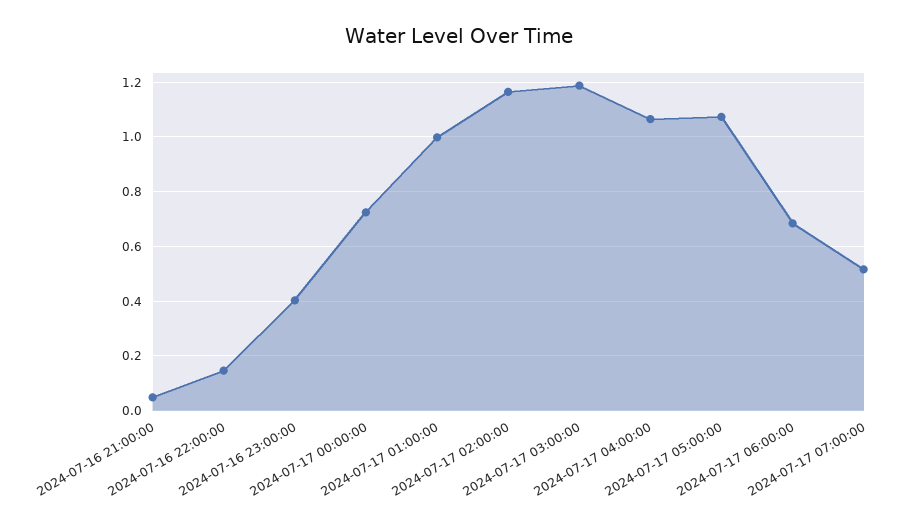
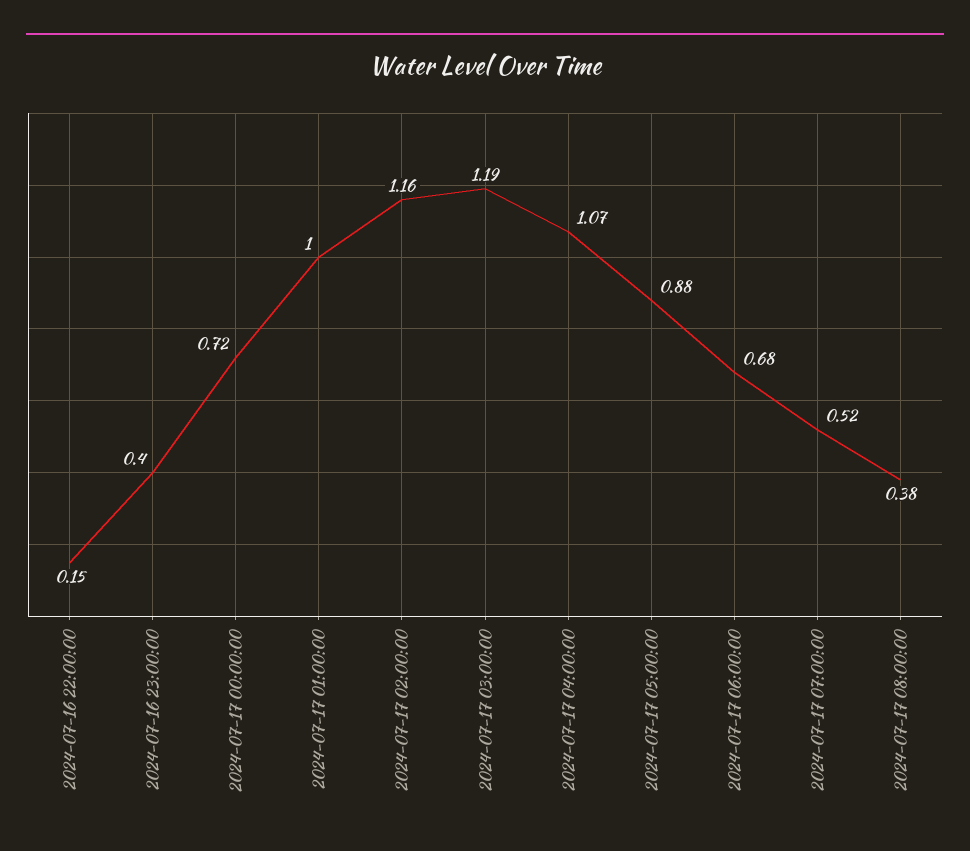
2024-07-16 21:00:00: 0.05 -> none
2024-07-17 05:00:00: 1.075 -> 0.88
2024-07-17 08:00:00: none -> 0.38

